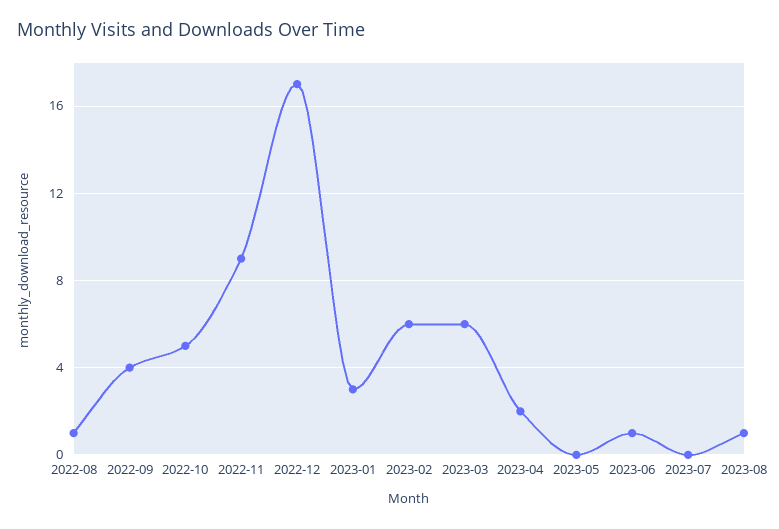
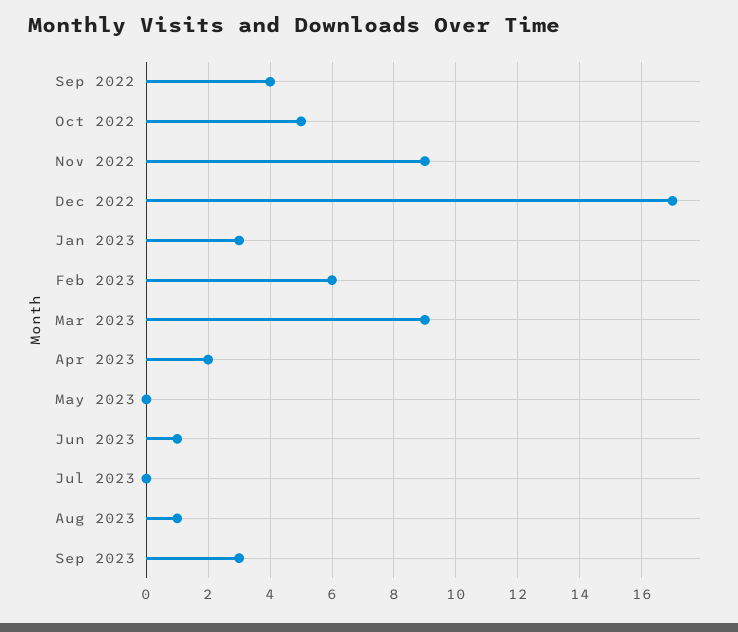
2022-08: 1 -> none
2023-03: 6 -> 9
Sep 2023: none -> 3

